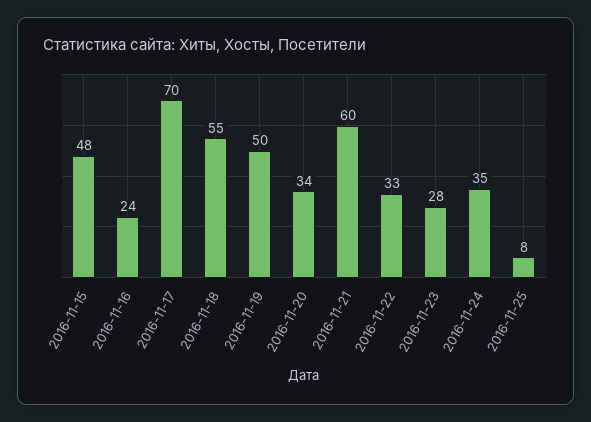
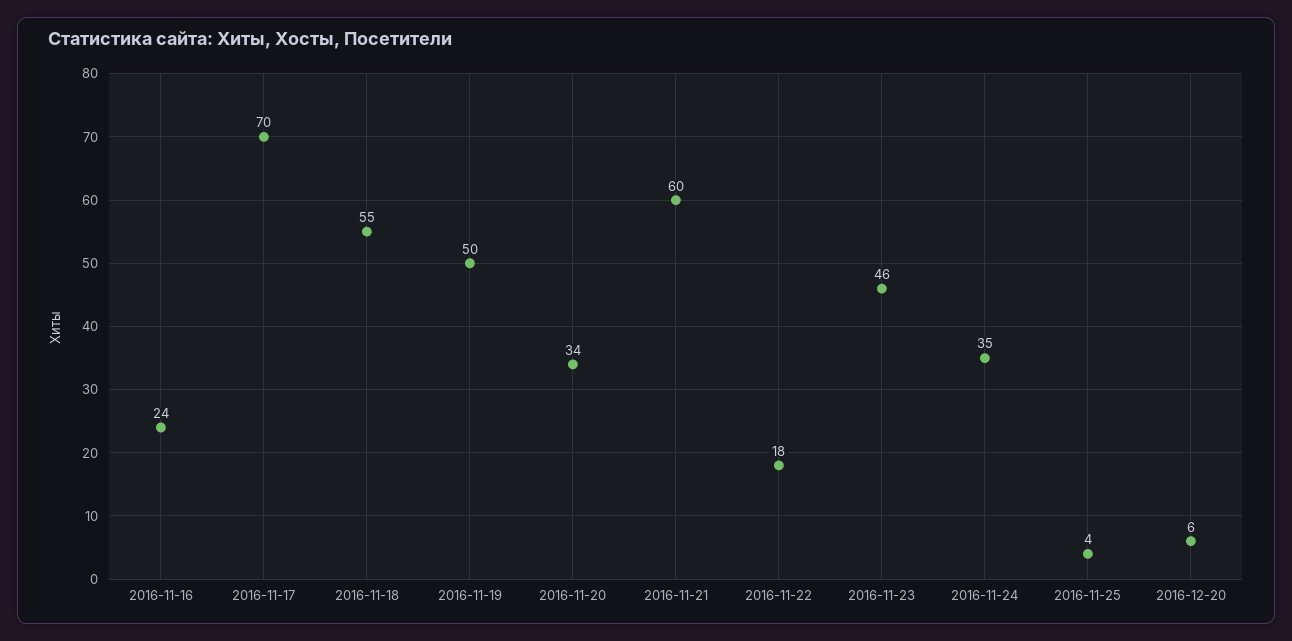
2016-11-15: 48 -> none
2016-11-22: 33 -> 18
2016-11-23: 28 -> 46
2016-11-25: 8 -> 4
2016-12-20: none -> 6

